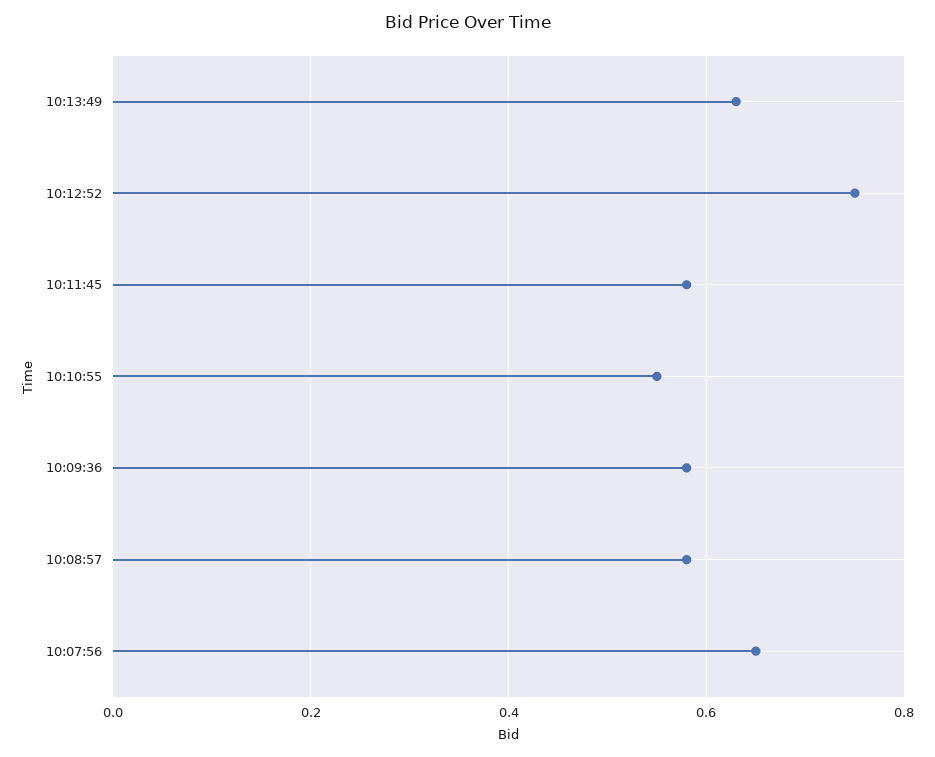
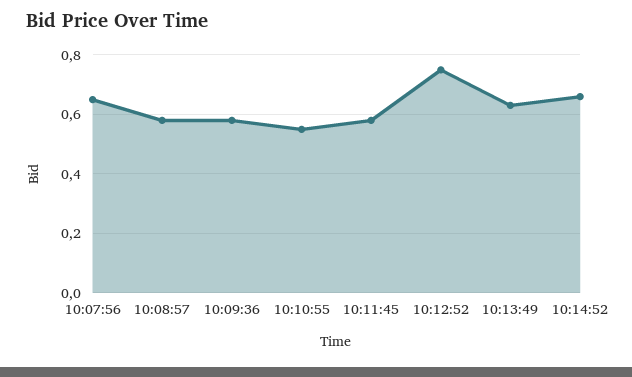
10:14:52: none -> 0.65

